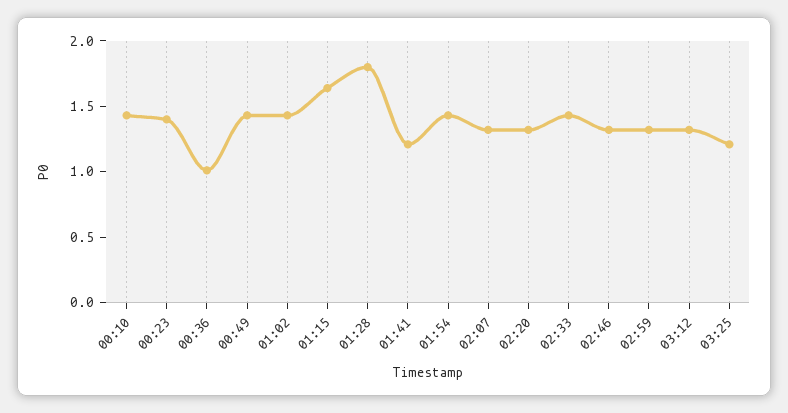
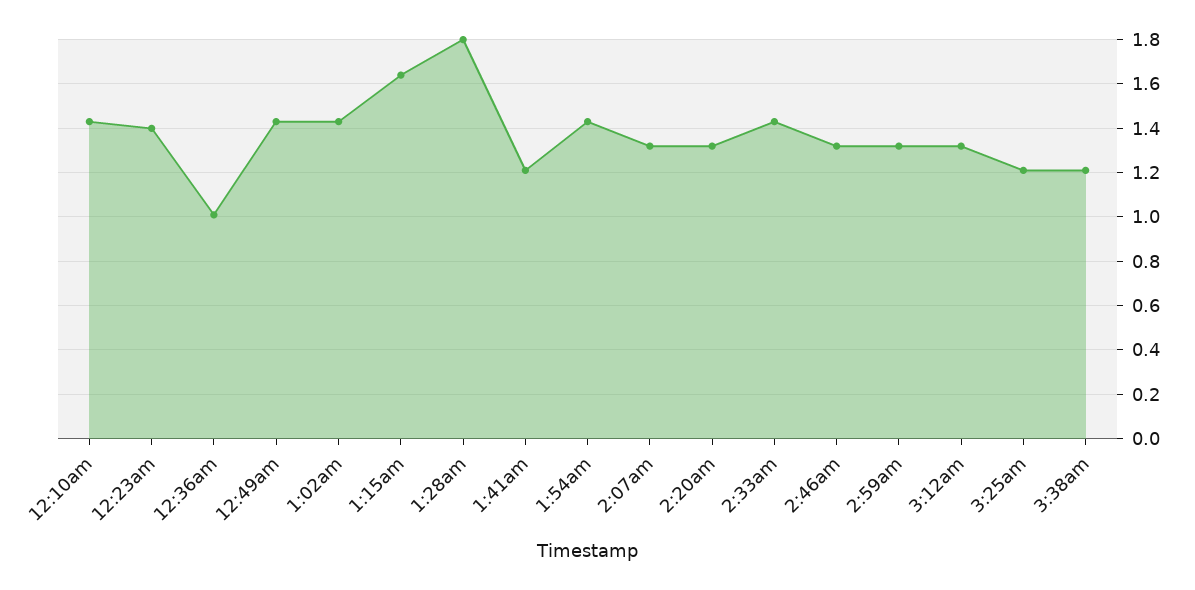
3:38am: none -> 1.2

